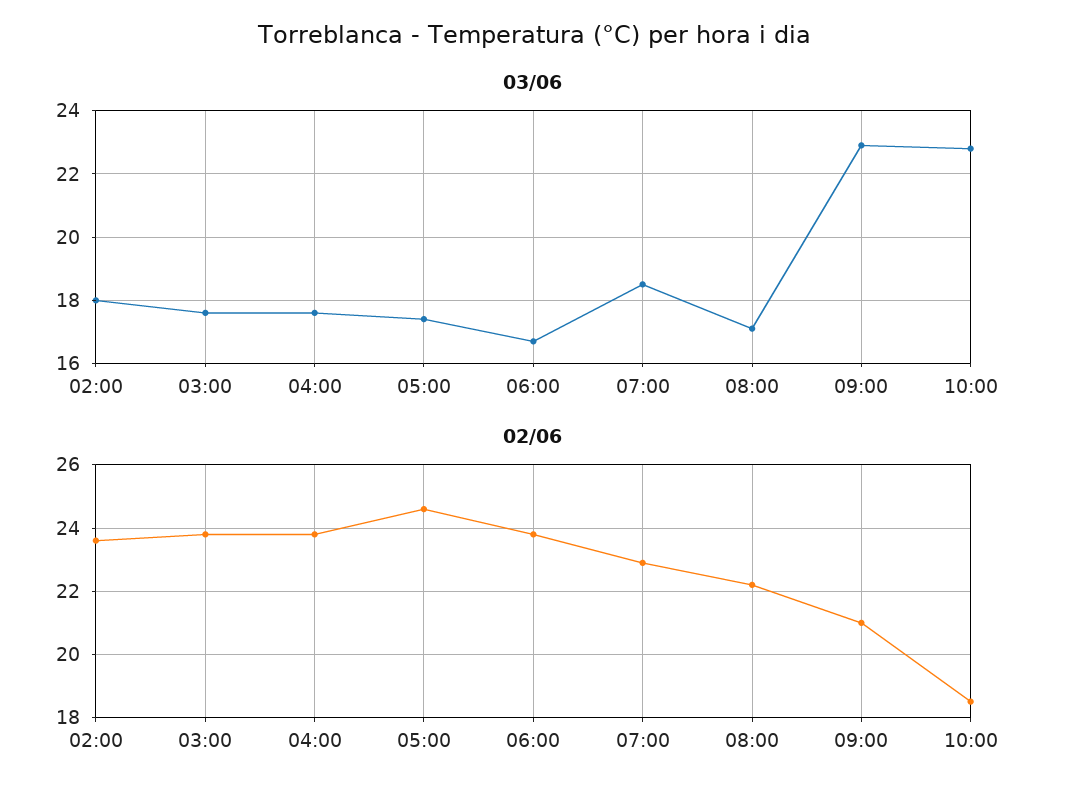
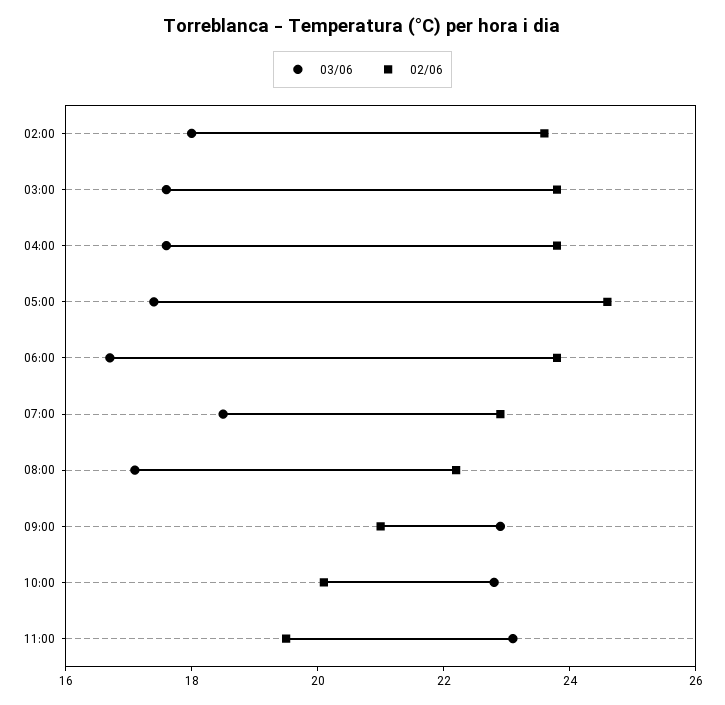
02/06, 10:00: 18.5 -> 20
03/06, 11:00: none -> 23
02/06, 11:00: none -> 19.5

